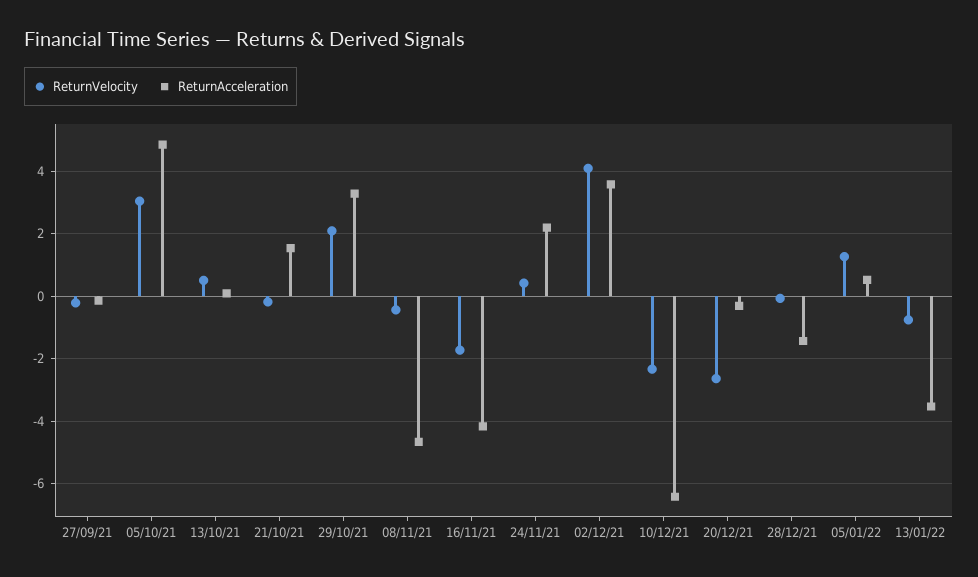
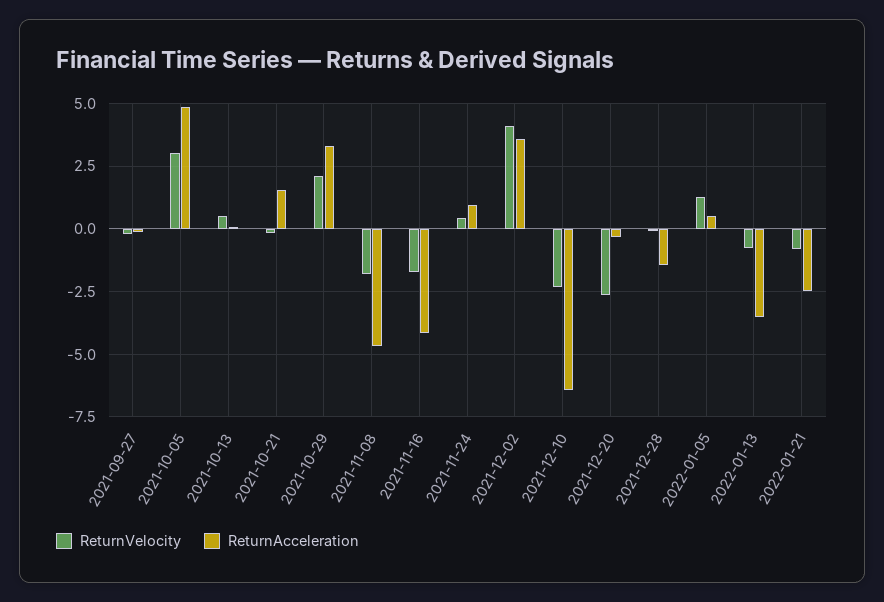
ReturnVelocity, 08/11/21: -0.4 -> -1.75
ReturnAcceleration, 24/11/21: 2.2 -> 1
ReturnVelocity, 2022-01-21: none -> -0.75
ReturnAcceleration, 2022-01-21: none -> -2.5

